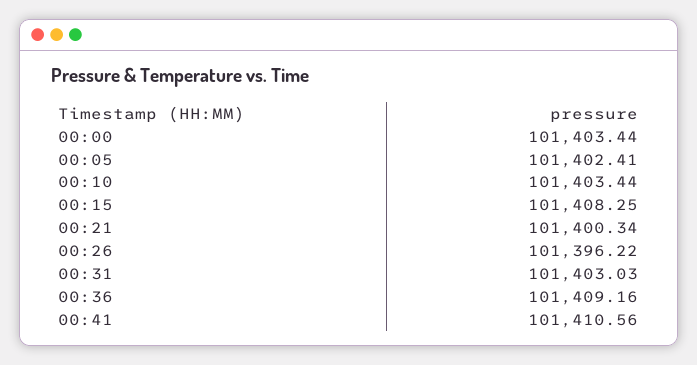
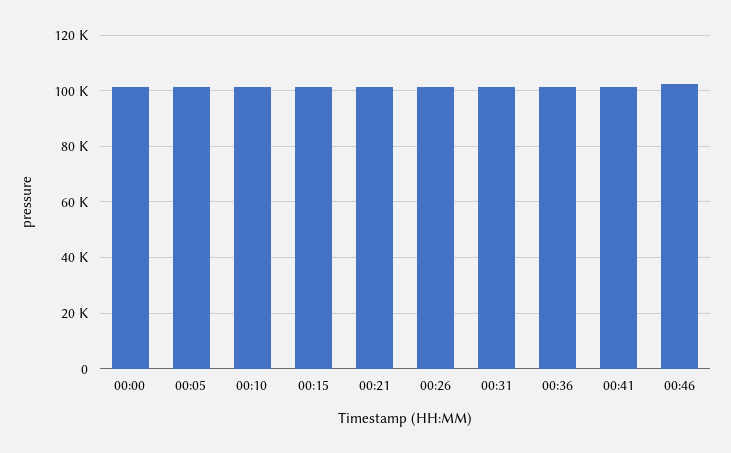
00:46: none -> 102500

